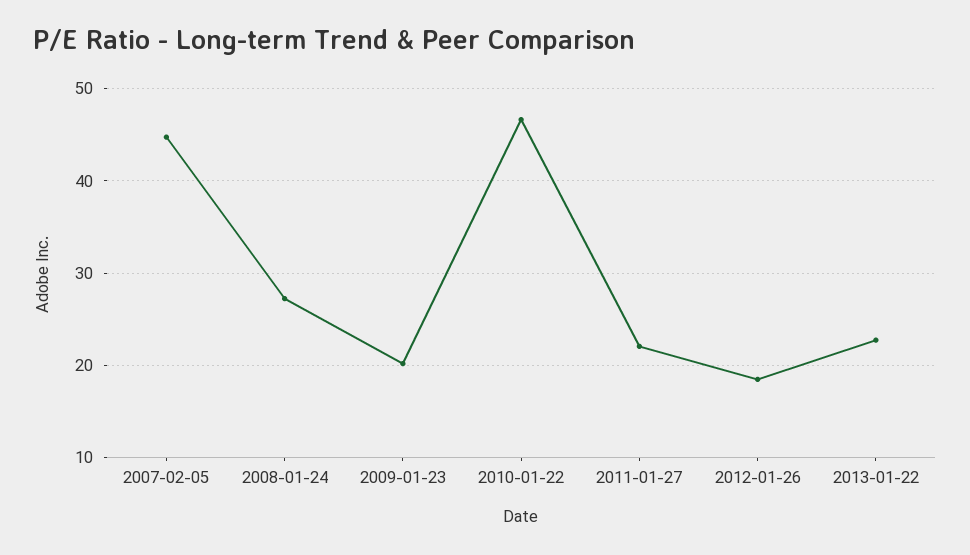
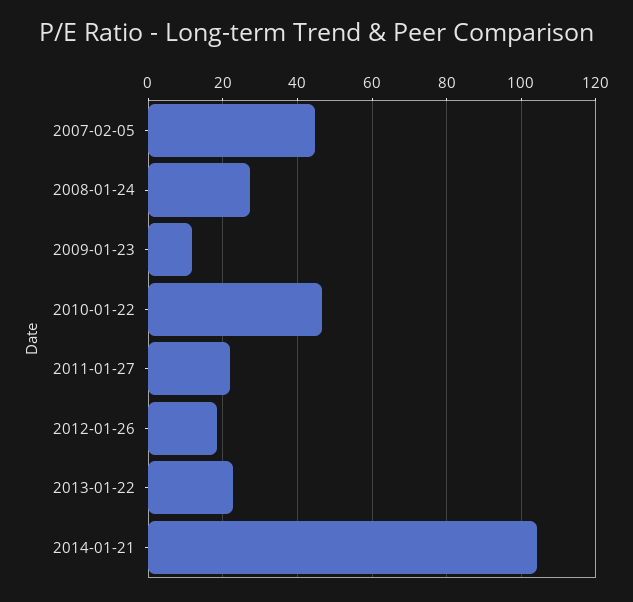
2009-01-23: 20 -> 12
2014-01-21: none -> 104

